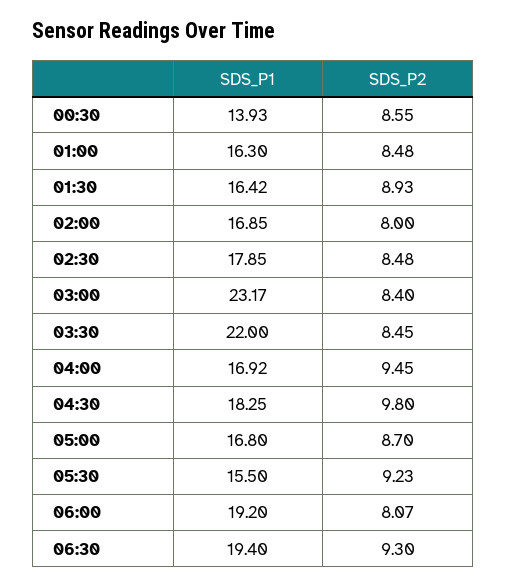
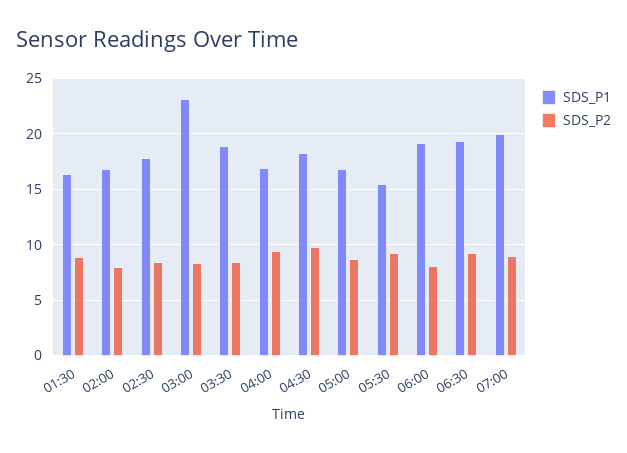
SDS_P1, 00:30: 13.93 -> none
SDS_P2, 00:30: 8.55 -> none
SDS_P1, 01:00: 16.3 -> none
SDS_P2, 01:00: 8.48 -> none
SDS_P1, 03:30: 22 -> 19
SDS_P1, 07:00: none -> 20
SDS_P2, 07:00: none -> 9

